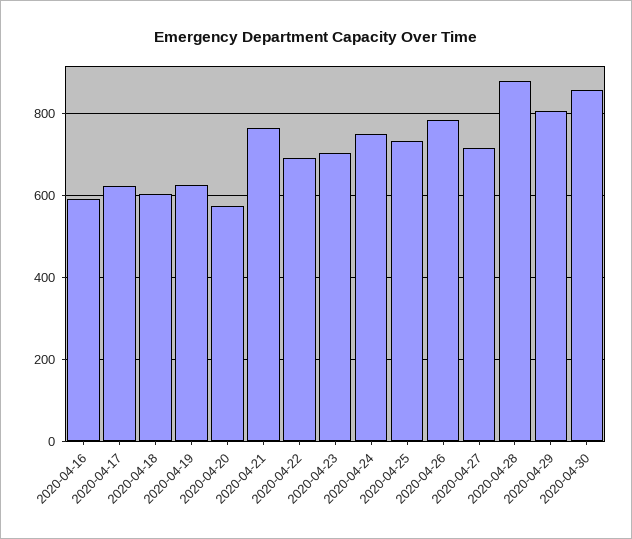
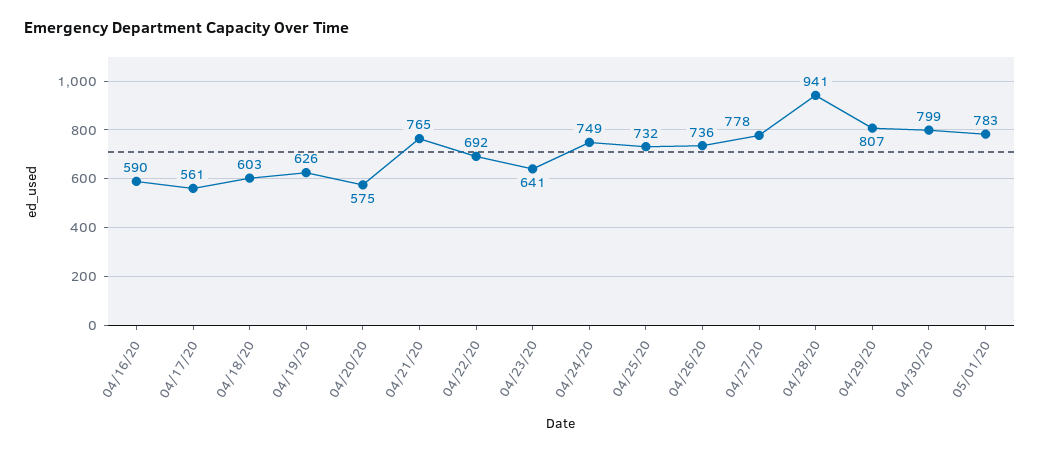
2020-04-17: 620 -> 561
2020-04-23: 700 -> 641
2020-04-26: 780 -> 736
2020-04-27: 720 -> 778
2020-04-28: 880 -> 941
2020-04-30: 860 -> 799
05/01/20: none -> 783

